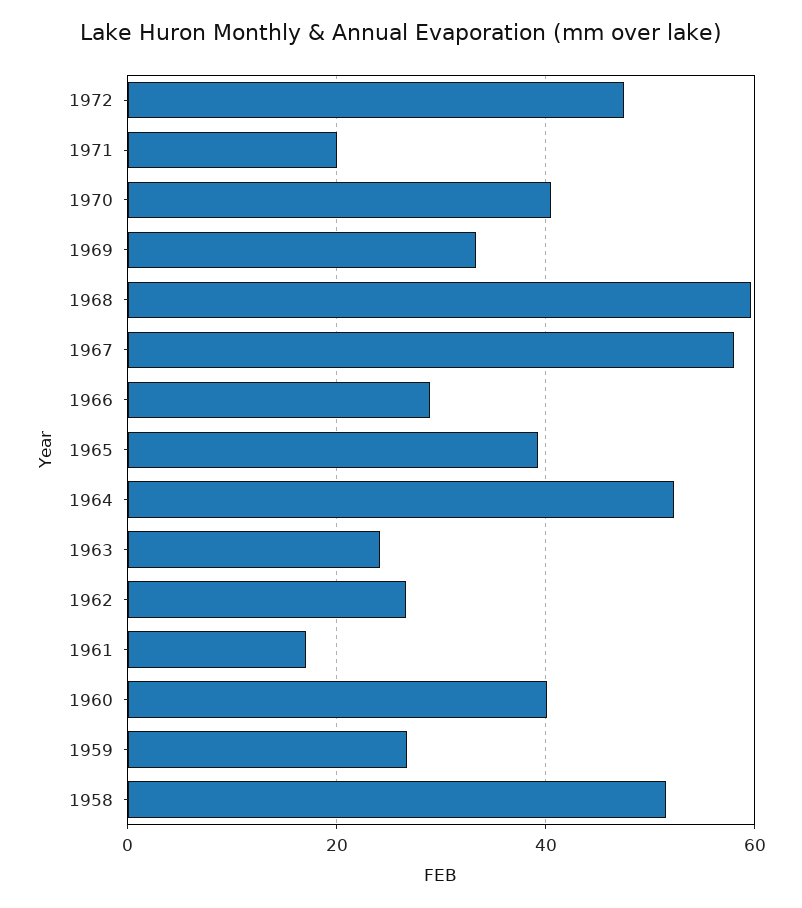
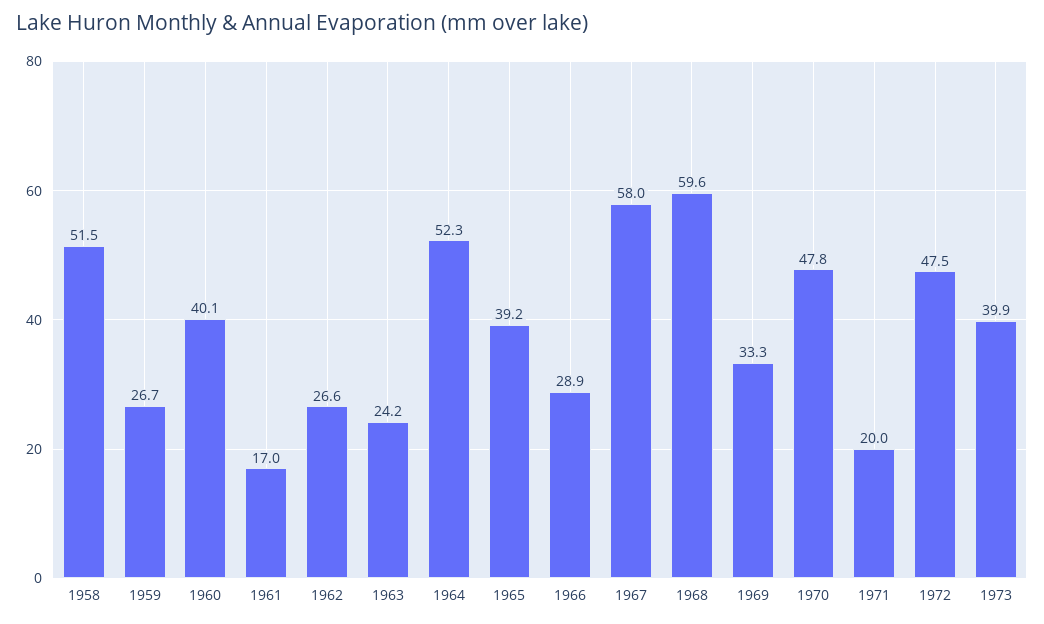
1970: 40 -> 47.8
1973: none -> 39.9

